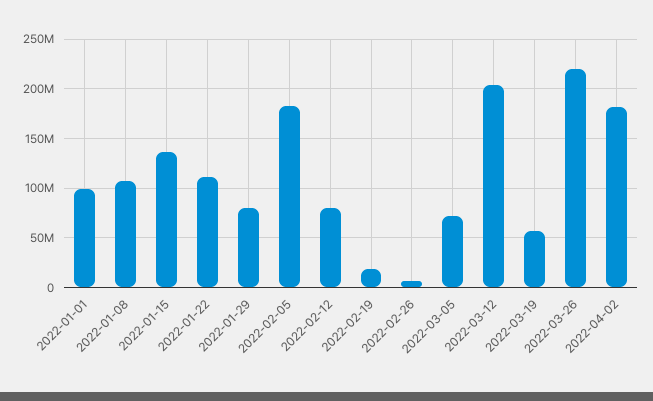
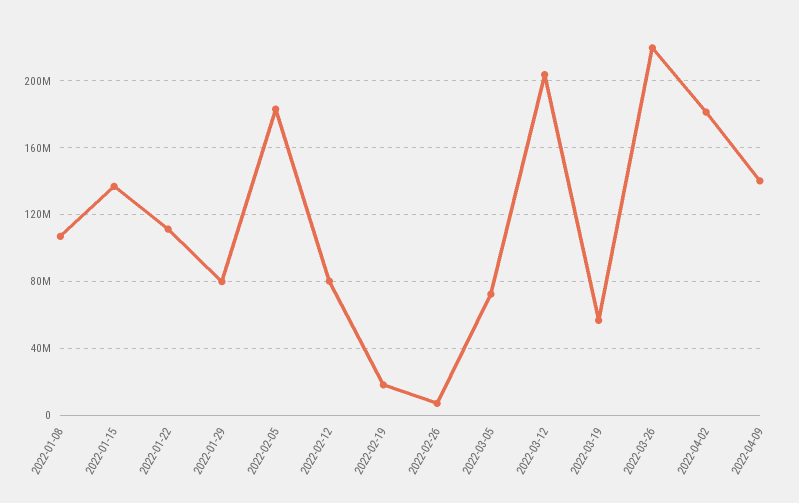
2022-01-01: 100000000 -> none
2022-04-09: none -> 140000000

